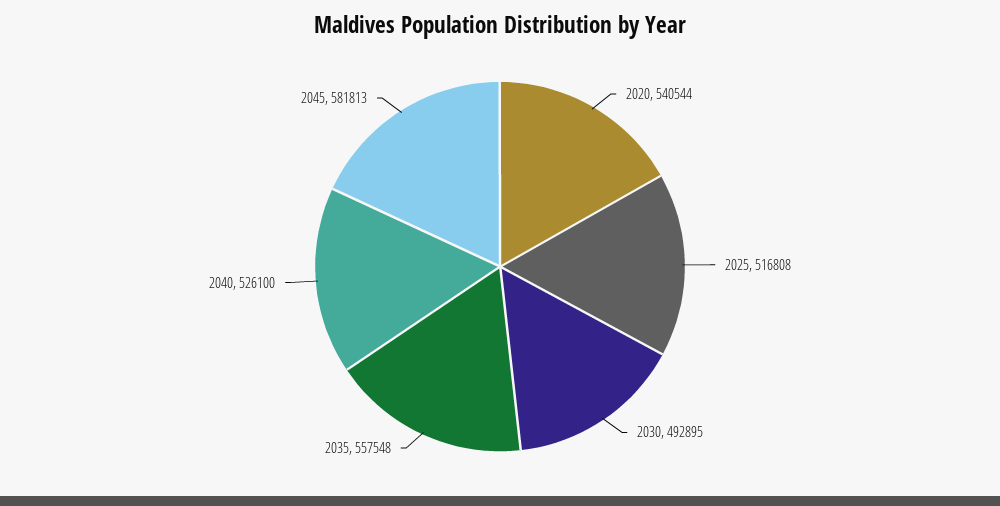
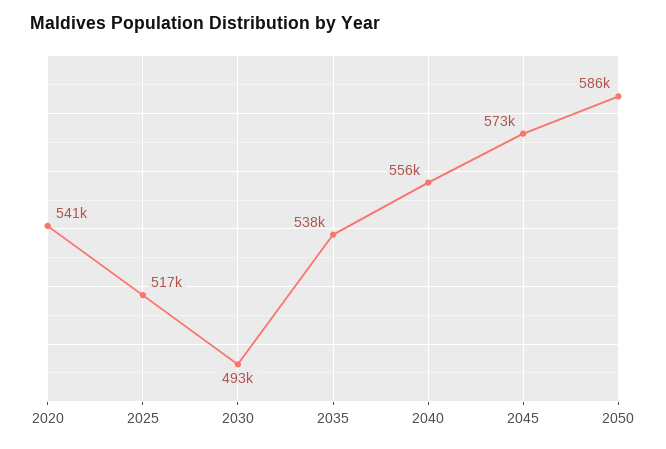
2035: 557548 -> 538000
2040: 526100 -> 556000
2045: 581813 -> 573000
2050: none -> 586000

